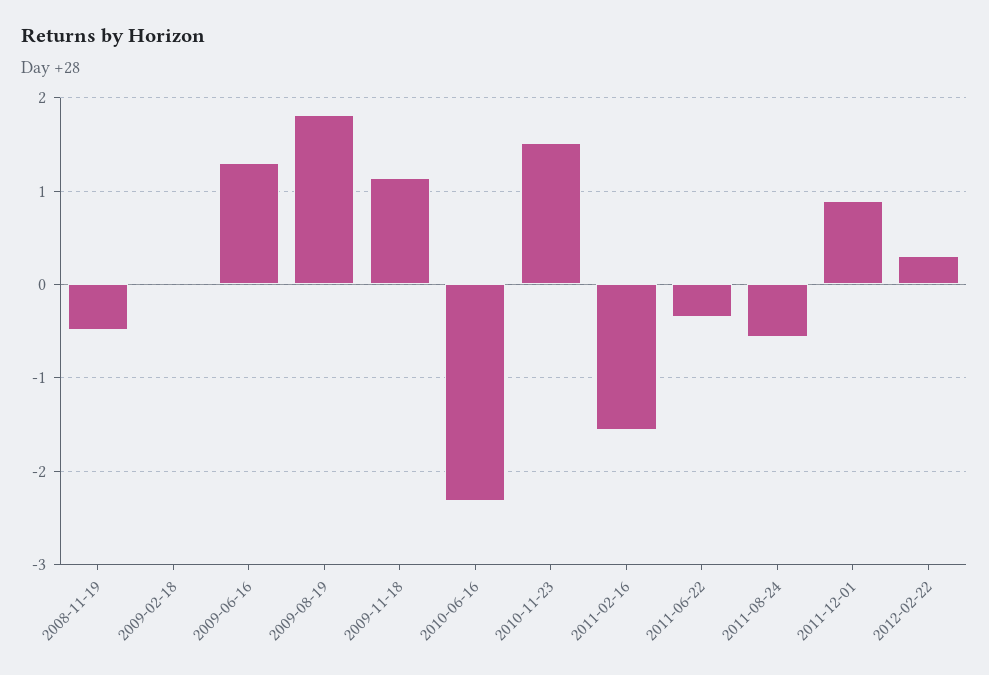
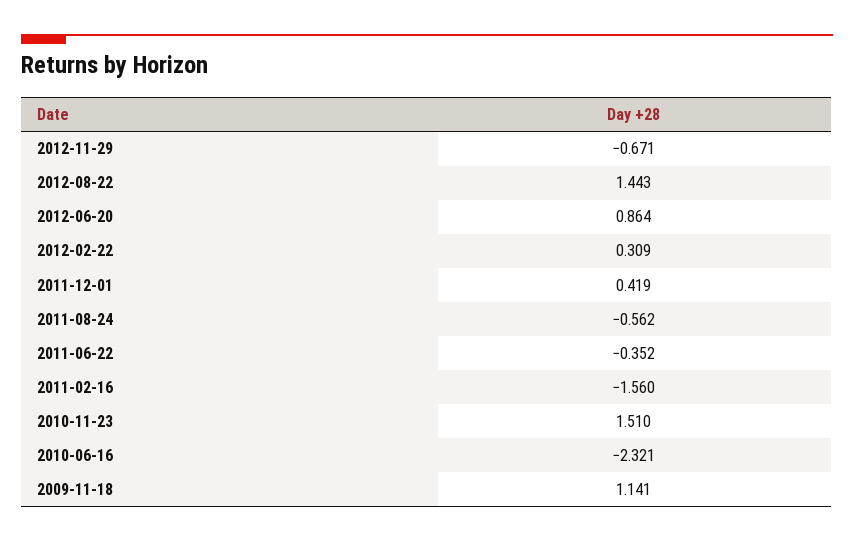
2008-11-19: -0.5 -> none
2009-02-18: 0 -> none
2009-06-16: 1.3 -> none
2009-08-19: 1.8 -> none
2011-12-01: 0.9 -> 0.419
2012-11-29: none -> -0.671
2012-08-22: none -> 1.443
2012-06-20: none -> 0.864

